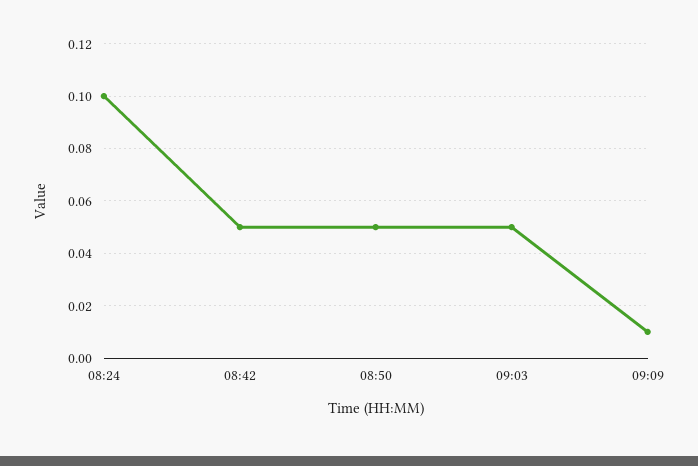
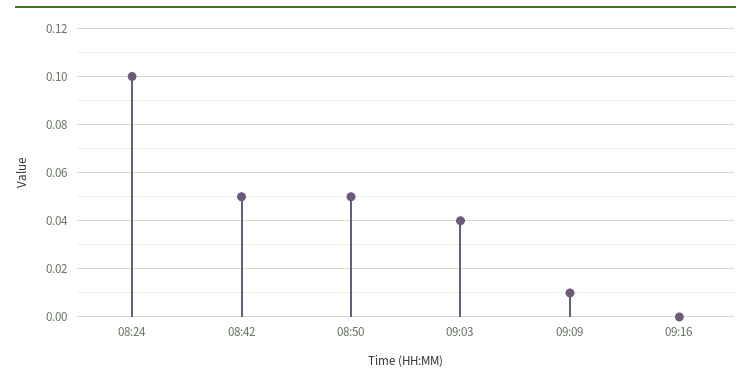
09:03: 0.05 -> 0.04
09:16: none -> 0

